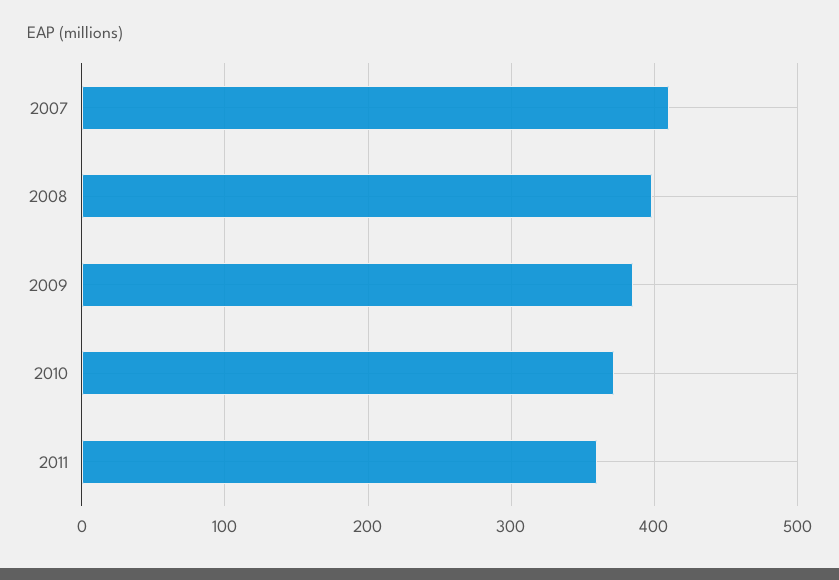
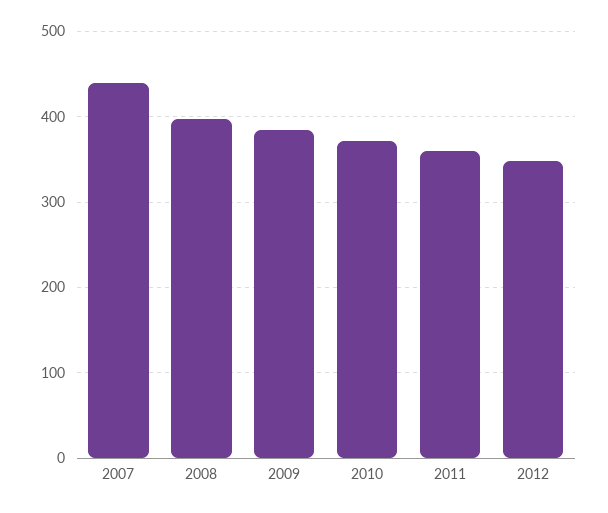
2007: 410 -> 440
2012: none -> 350

